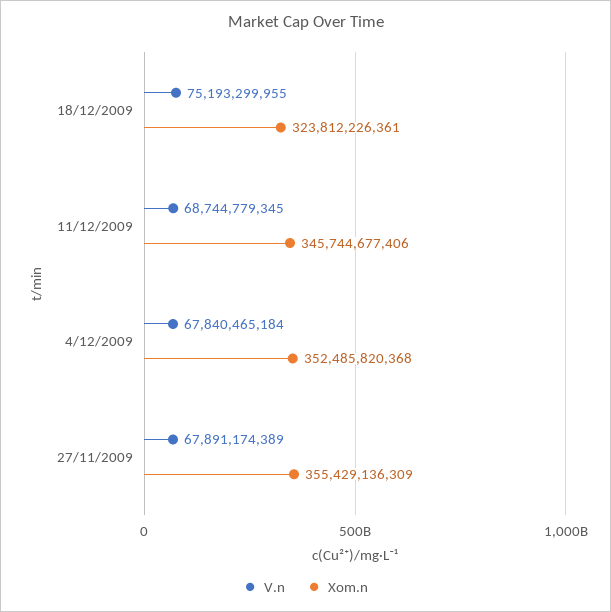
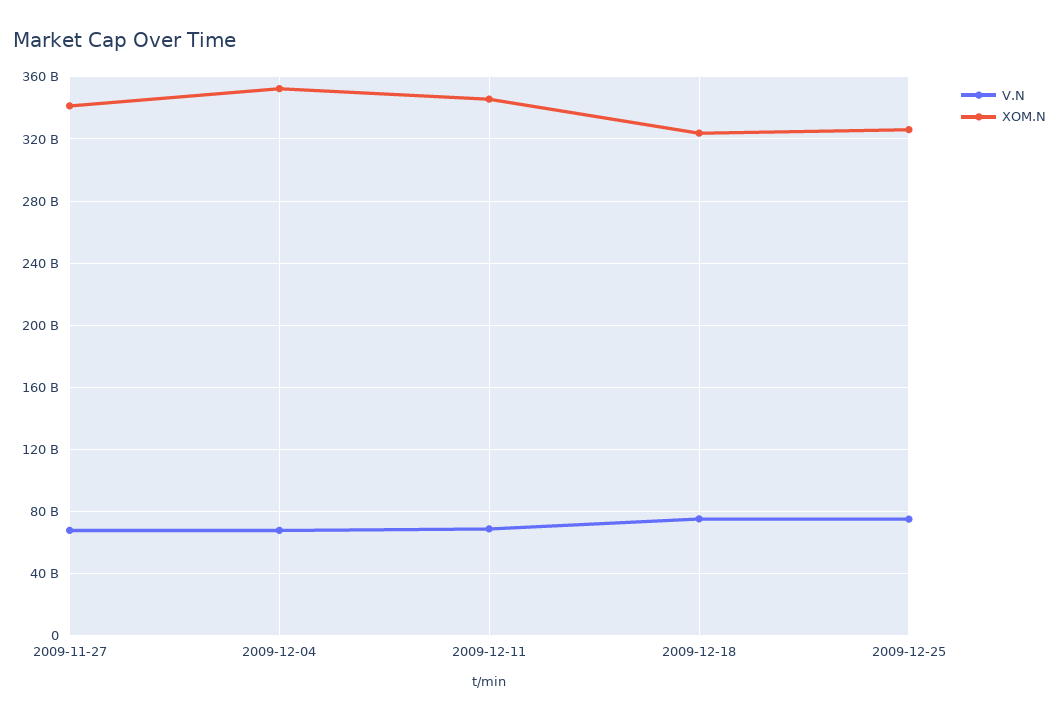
Xom.n, 27/11/2009: 355429136309 -> 340000000000
V.n, 2009-12-25: none -> 75000000000
Xom.n, 2009-12-25: none -> 325000000000

